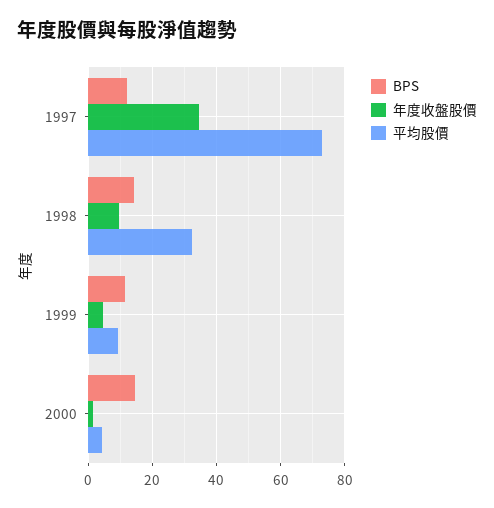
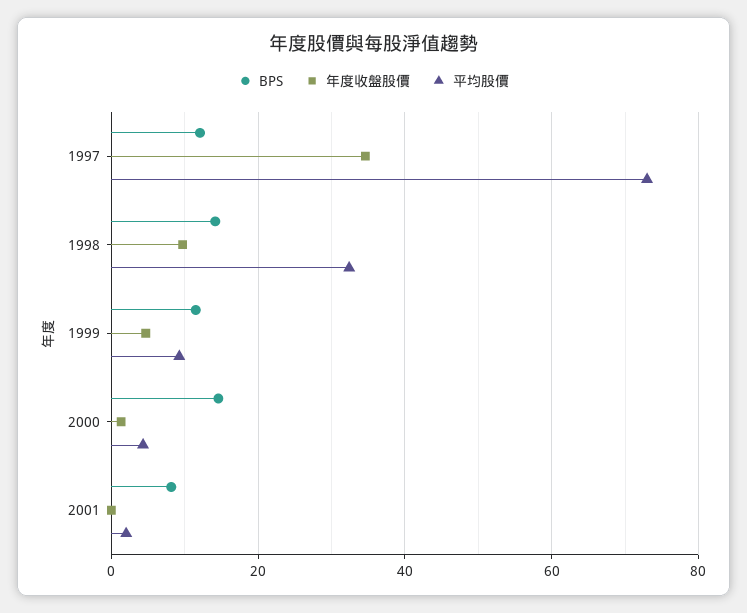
BPS, 2001: none -> 8
年度收盤股價, 2001: none -> 0
平均股價, 2001: none -> 2

